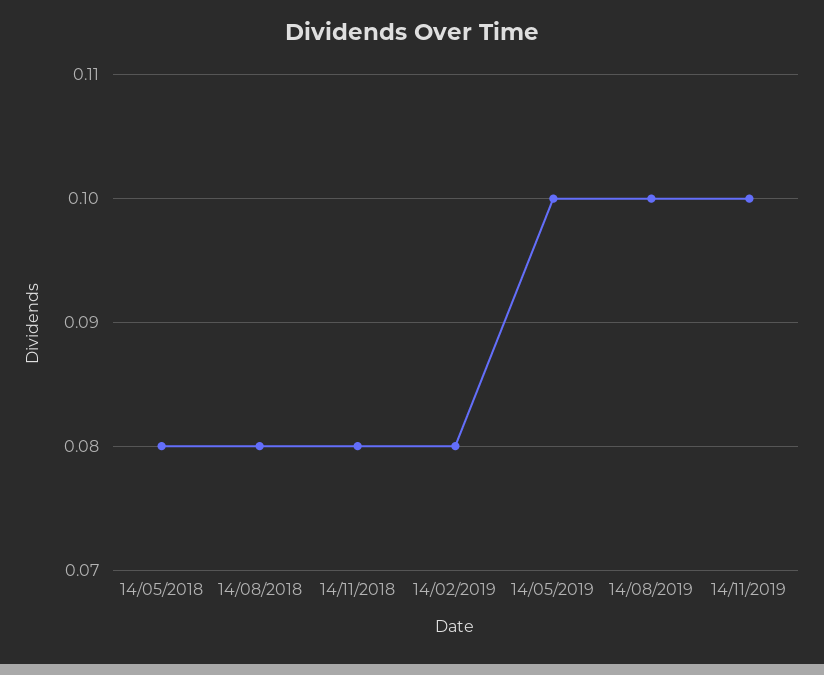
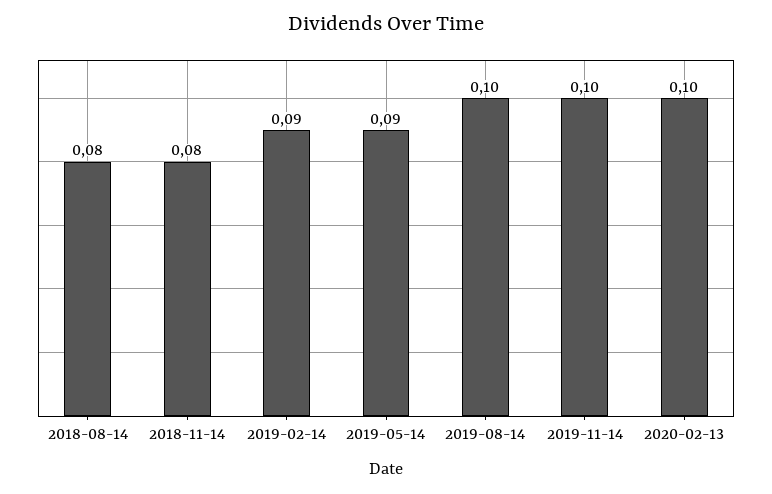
14/05/2018: 0.08 -> none
14/02/2019: 0.08 -> 0.09
14/05/2019: 0.1 -> 0.09
2020-02-13: none -> 0.1

